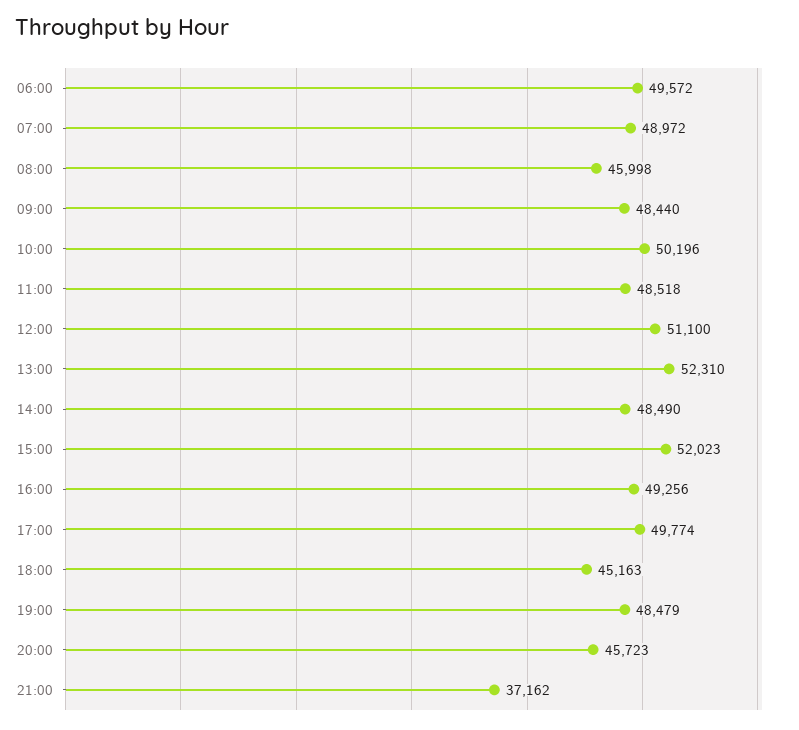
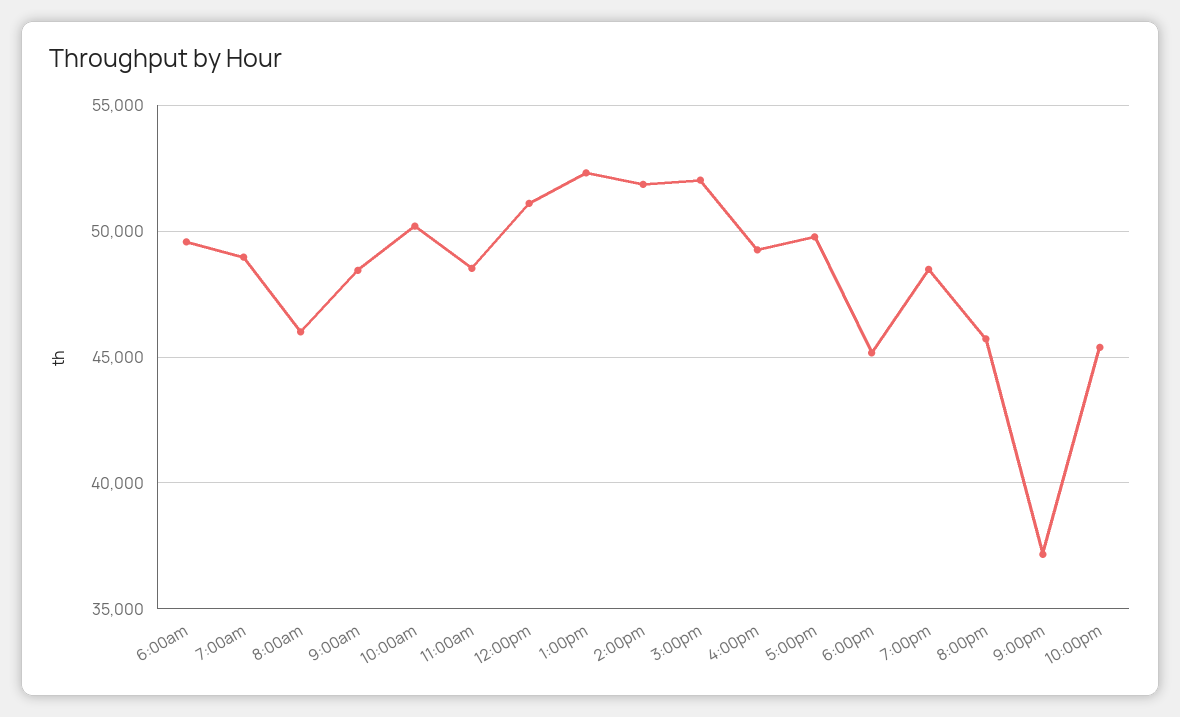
14:00: 48490 -> 52000
10:00pm: none -> 45500

